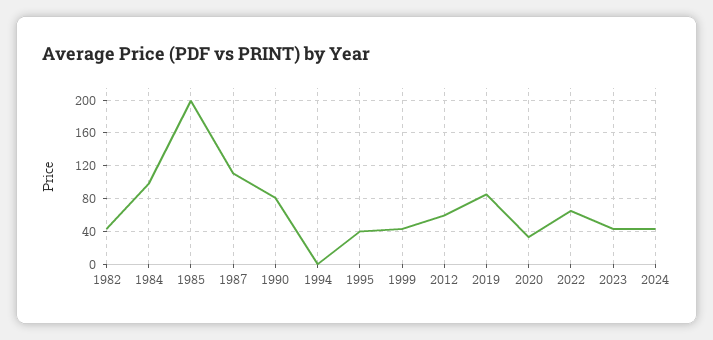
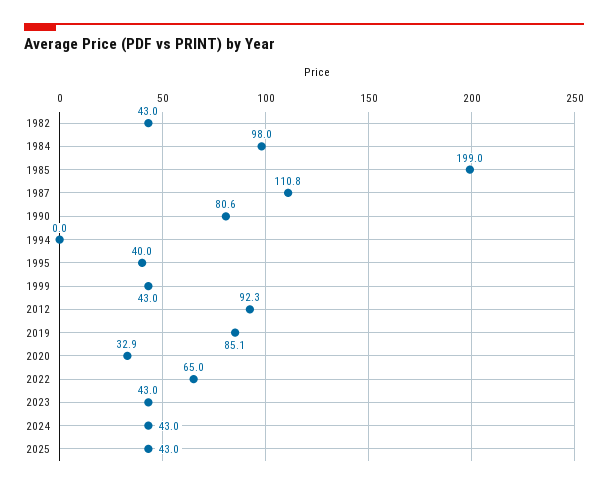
2012: 60 -> 92.3
2025: none -> 43

